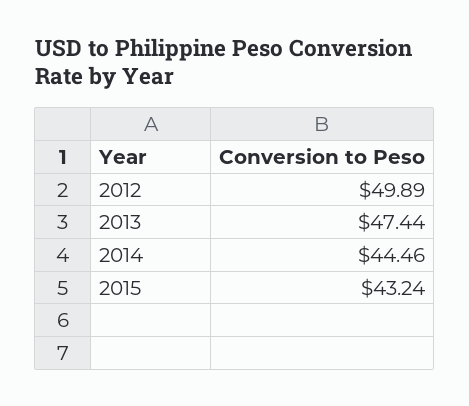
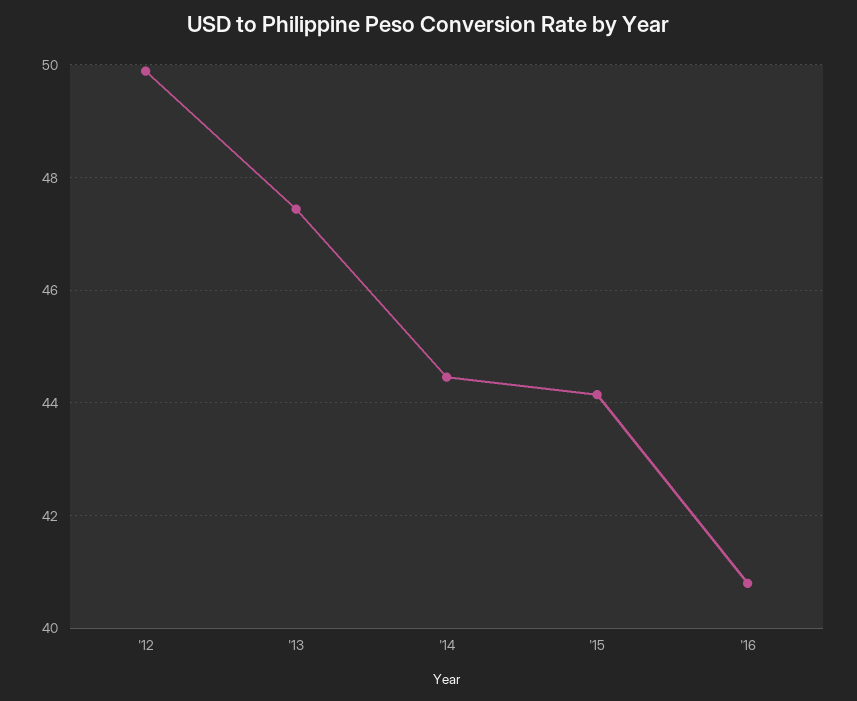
2015: 43.24 -> 44.2
'16: none -> 40.8

